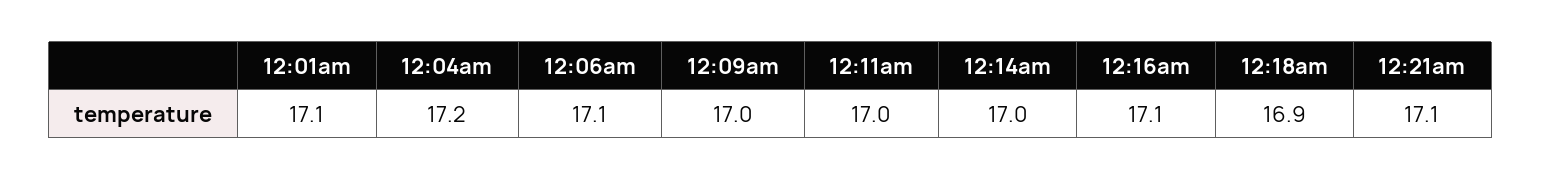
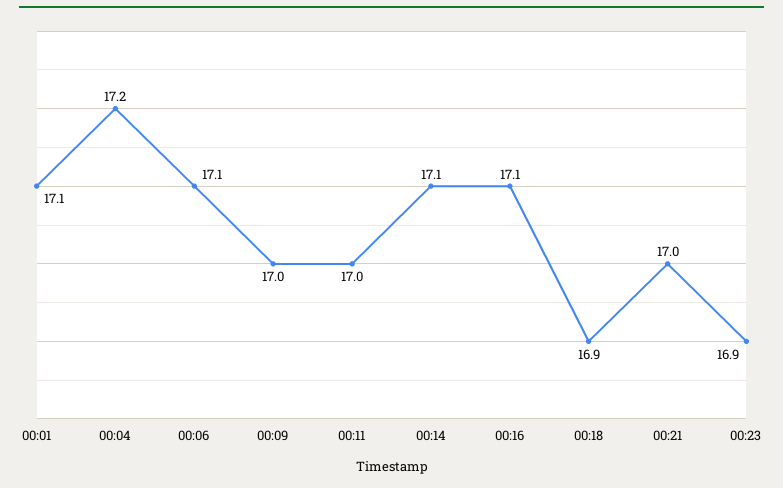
12:14am: 17 -> 17.1
12:21am: 17.1 -> 17
00:23: none -> 16.9

